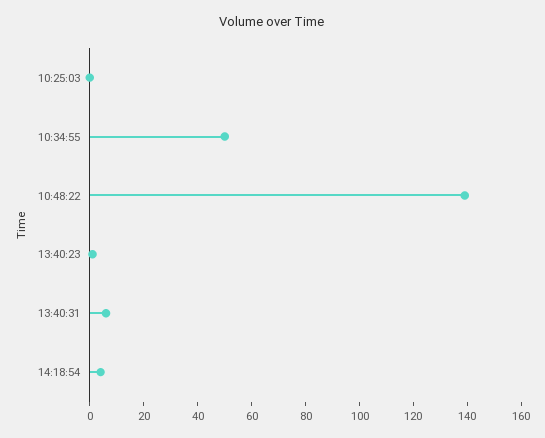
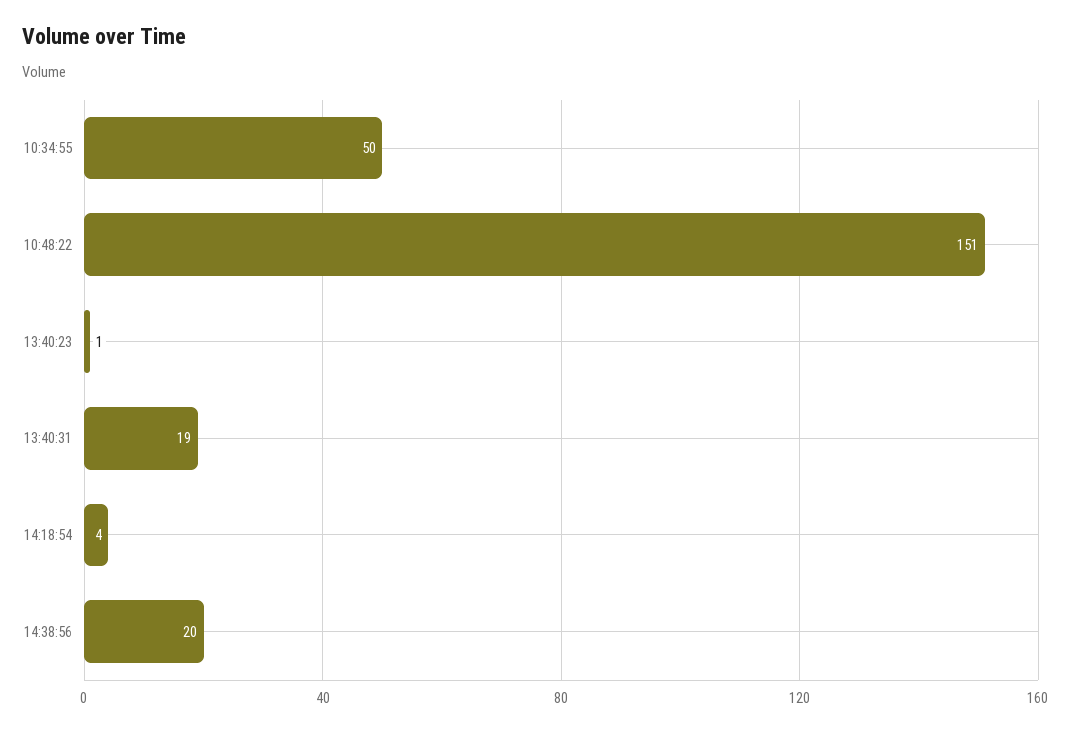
10:25:03: 0 -> none
10:48:22: 140 -> 151
13:40:31: 5 -> 19
14:38:56: none -> 20

